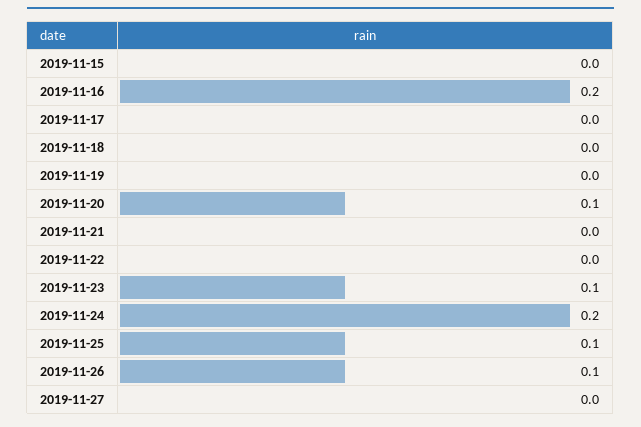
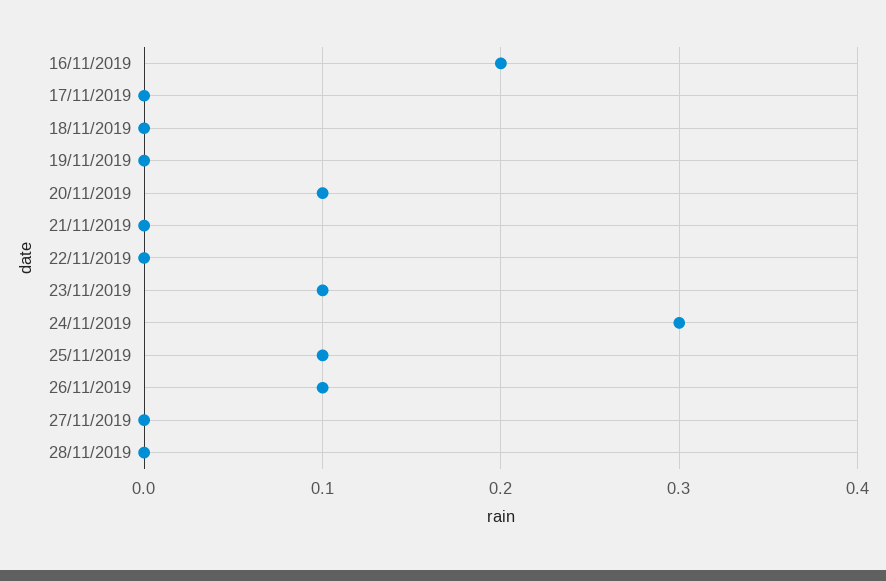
2019-11-15: 0 -> none
2019-11-24: 0.2 -> 0.3
28/11/2019: none -> 0

